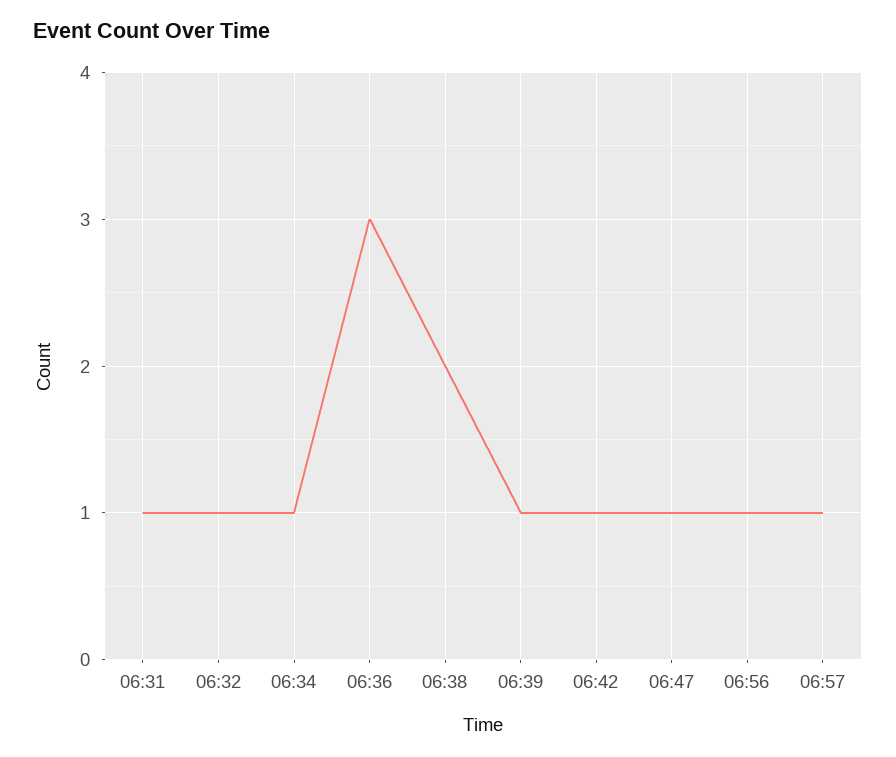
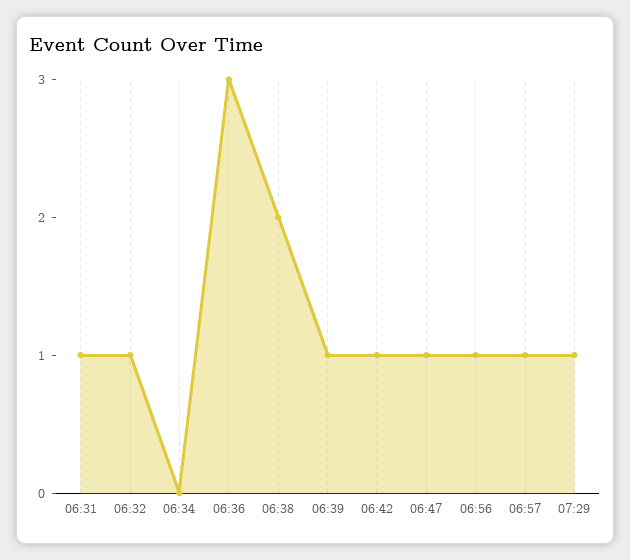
06:34: 1 -> 0
07:29: none -> 1

